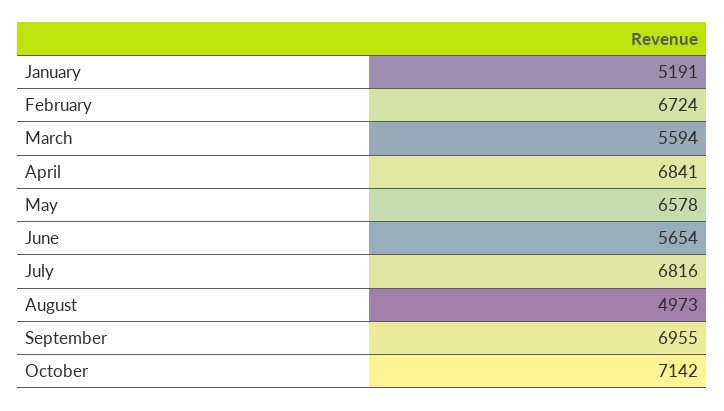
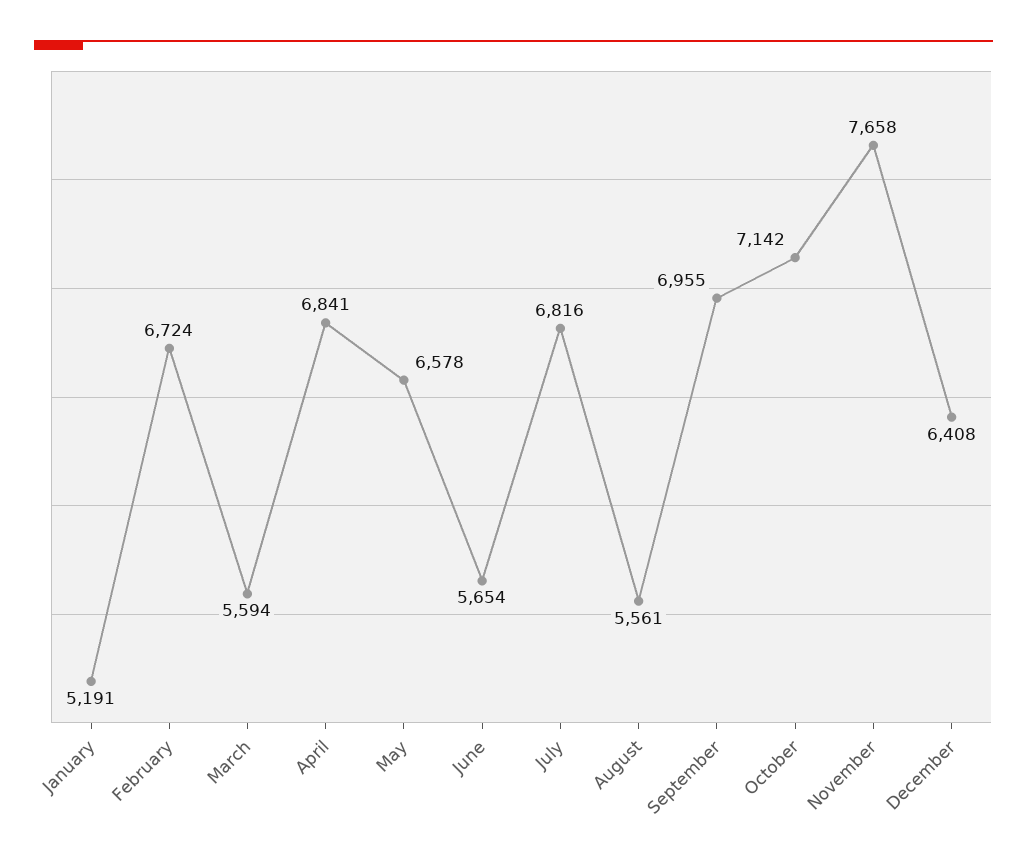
August: 4973 -> 5561
November: none -> 7658
December: none -> 6408

